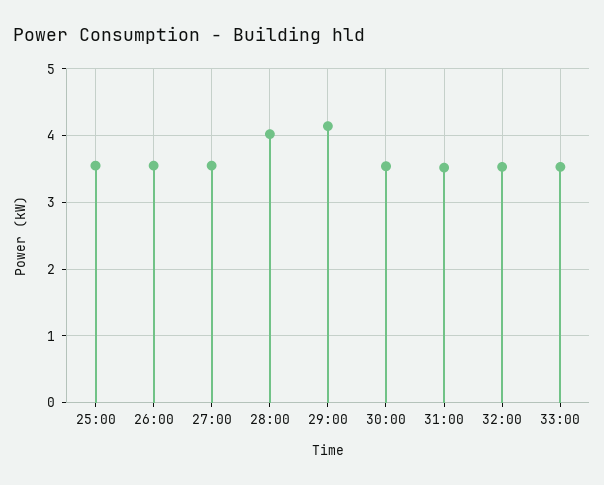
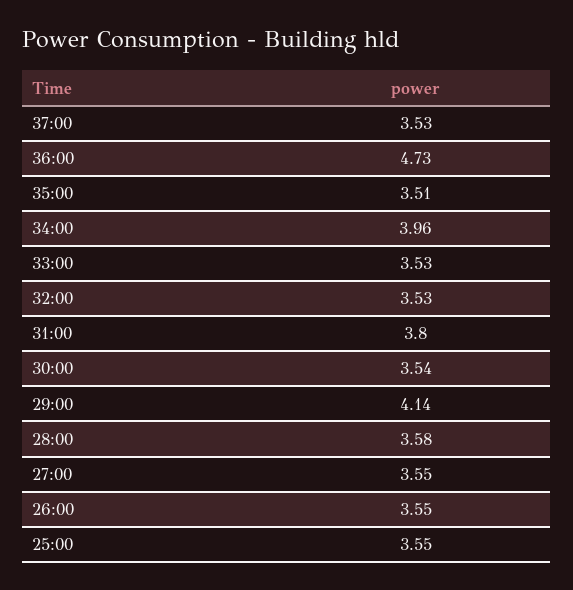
28:00: 4 -> 3.58
31:00: 3.5 -> 3.8
37:00: none -> 3.53
36:00: none -> 4.73
35:00: none -> 3.51
34:00: none -> 3.96

